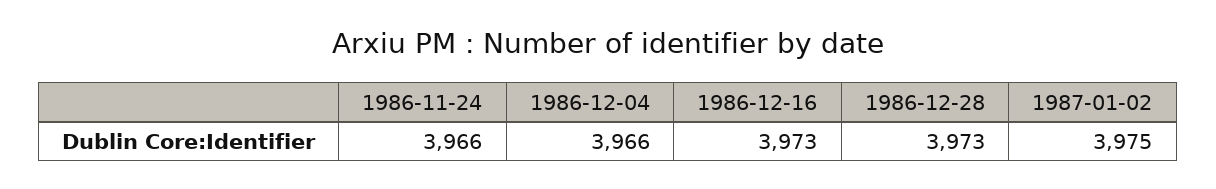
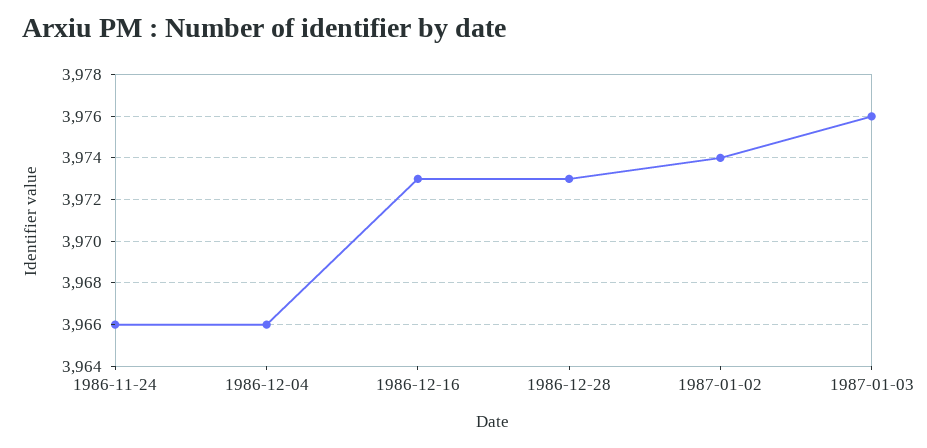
1987-01-02: 3975 -> 3974
1987-01-03: none -> 3976

